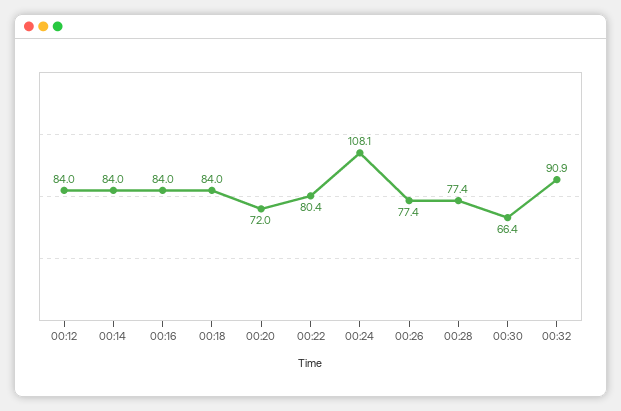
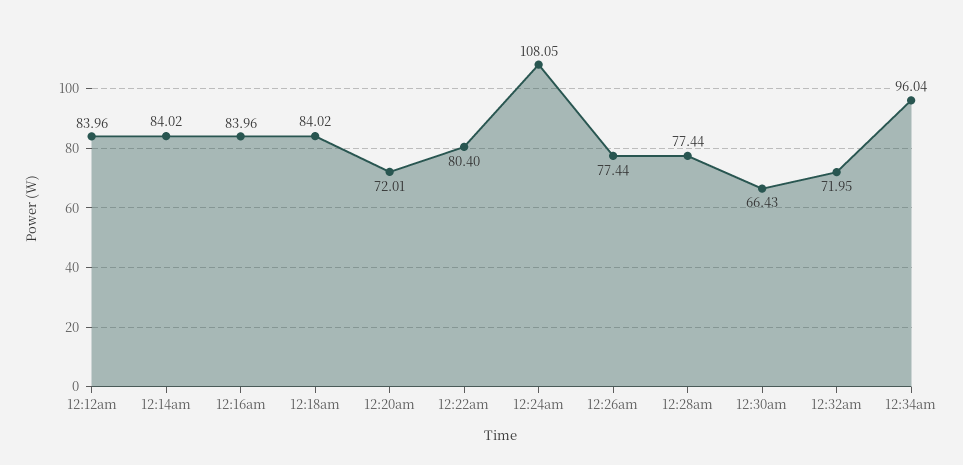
00:32: 90.9 -> 71.95
12:34am: none -> 96.04

